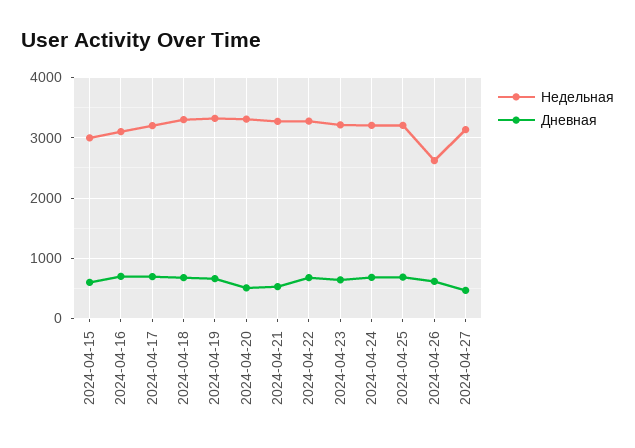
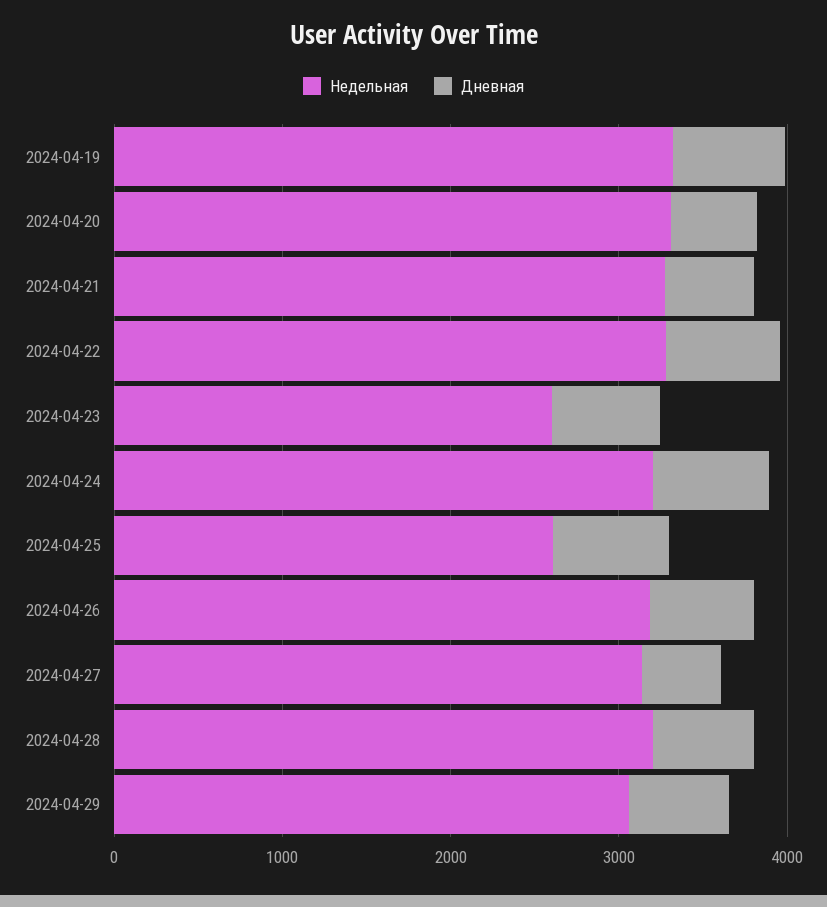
Недельная, 2024-04-15: 3000 -> none
Дневная, 2024-04-15: 600 -> none
Недельная, 2024-04-16: 3100 -> none
Дневная, 2024-04-16: 700 -> none
Недельная, 2024-04-17: 3200 -> none
Дневная, 2024-04-17: 700 -> none
Недельная, 2024-04-18: 3300 -> none
Дневная, 2024-04-18: 700 -> none
Недельная, 2024-04-23: 3200 -> 2600
Недельная, 2024-04-25: 3200 -> 2600
Недельная, 2024-04-26: 2600 -> 3200
Недельная, 2024-04-28: none -> 3200
Дневная, 2024-04-28: none -> 600
Недельная, 2024-04-29: none -> 3000
Дневная, 2024-04-29: none -> 600

